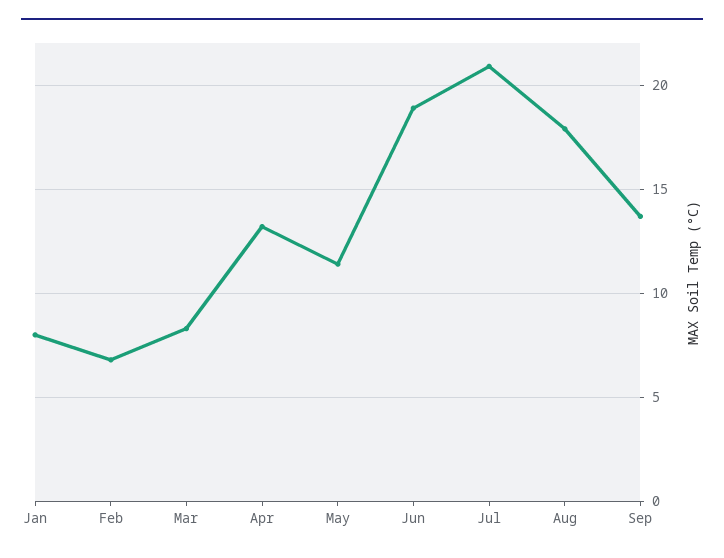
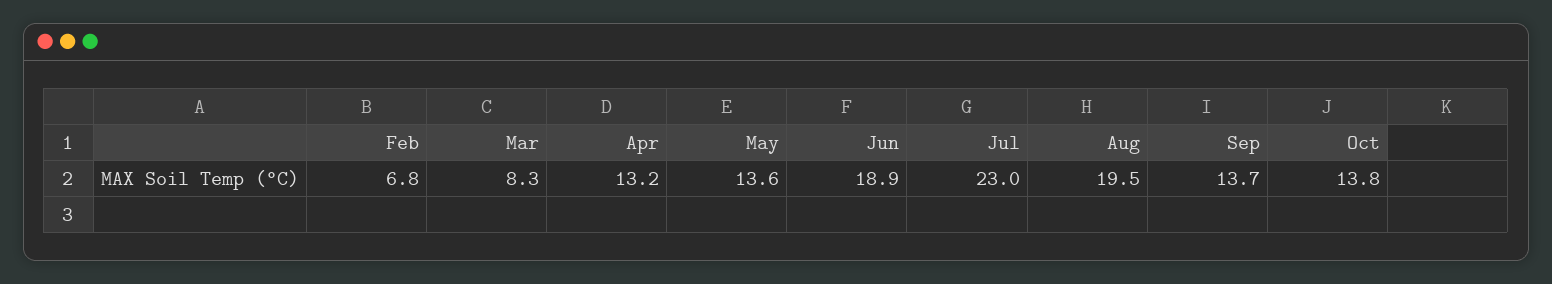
Jan: 8 -> none
May: 11.5 -> 13.6
Jul: 21 -> 23
Aug: 18 -> 19.5
Oct: none -> 13.8

